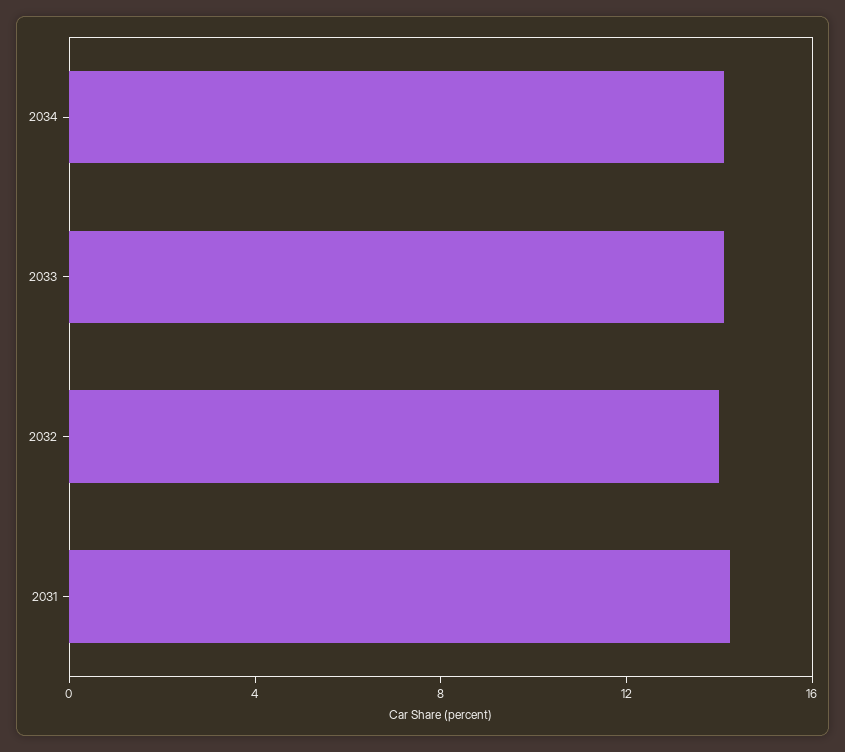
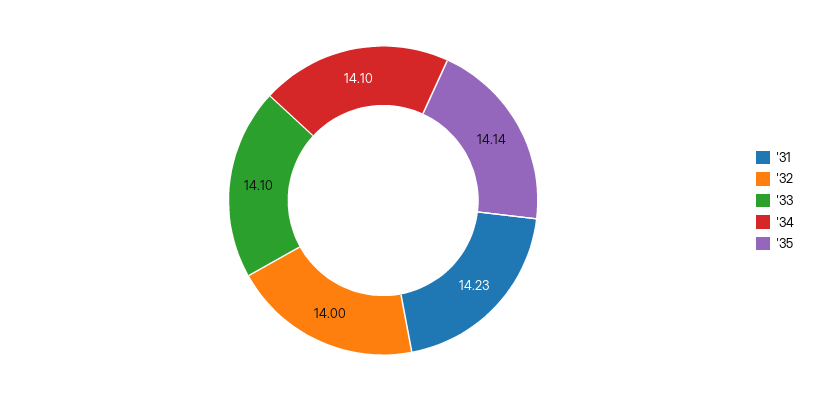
'35: none -> 14.14

